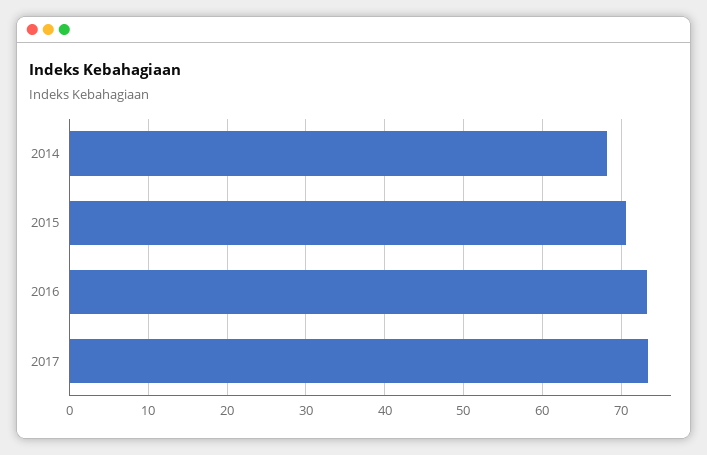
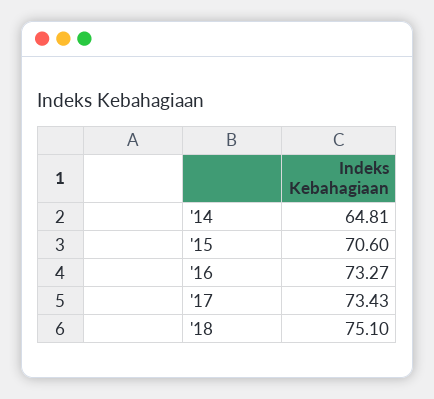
2014: 68 -> 64.81
'18: none -> 75.1

